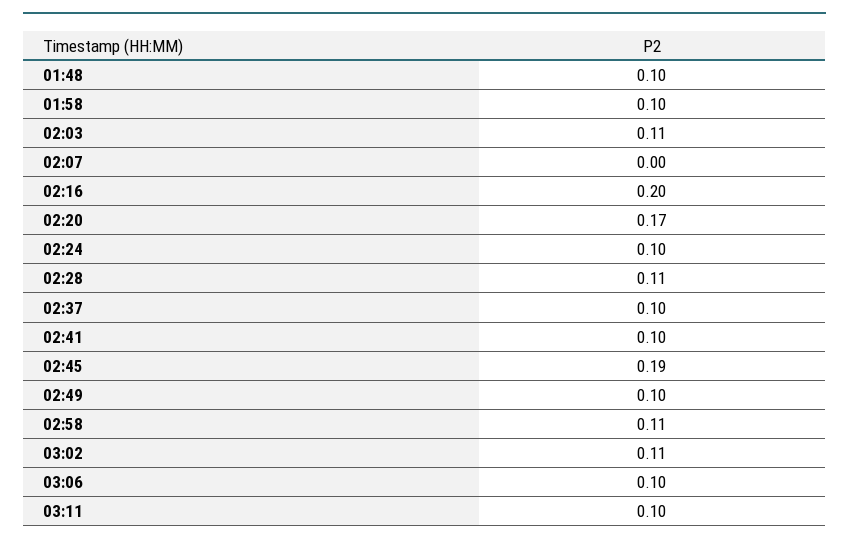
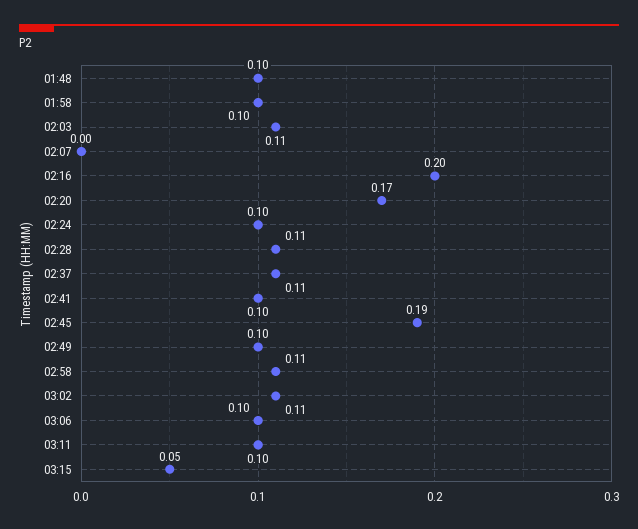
02:37: 0.1 -> 0.11
03:15: none -> 0.05

